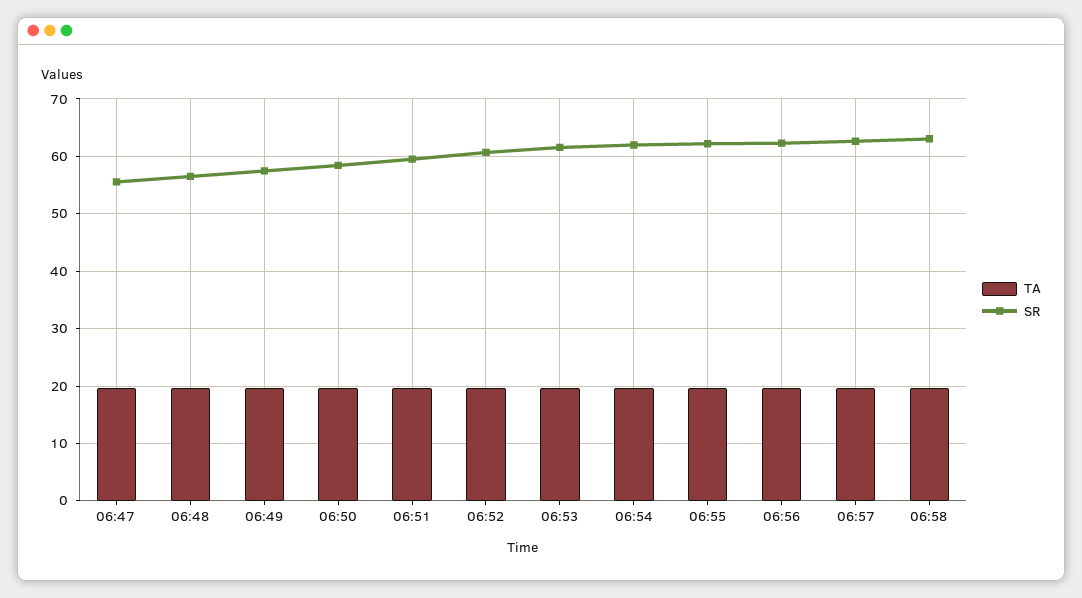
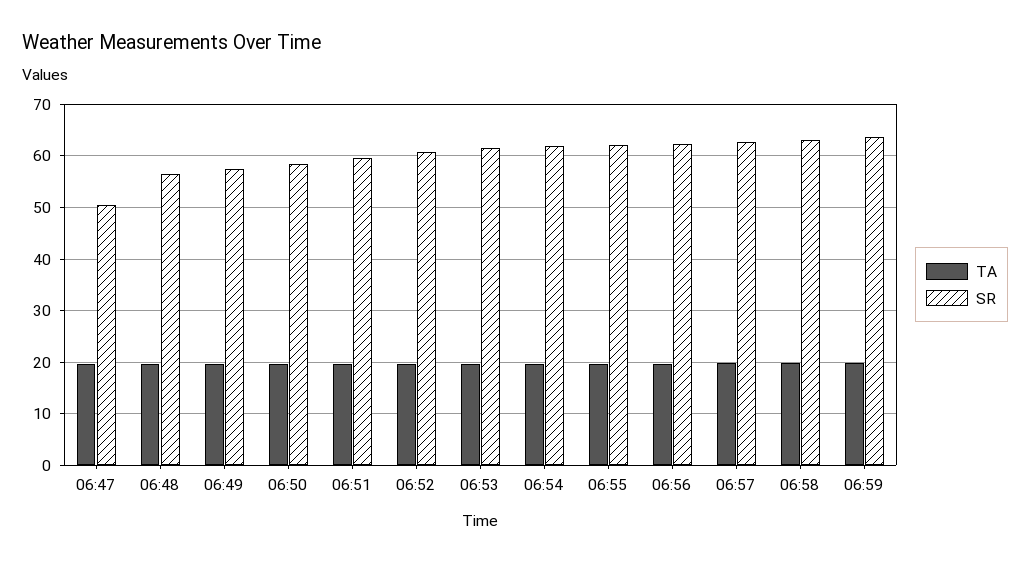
SR, 06:47: 56 -> 50
TA, 06:59: none -> 20
SR, 06:59: none -> 64

